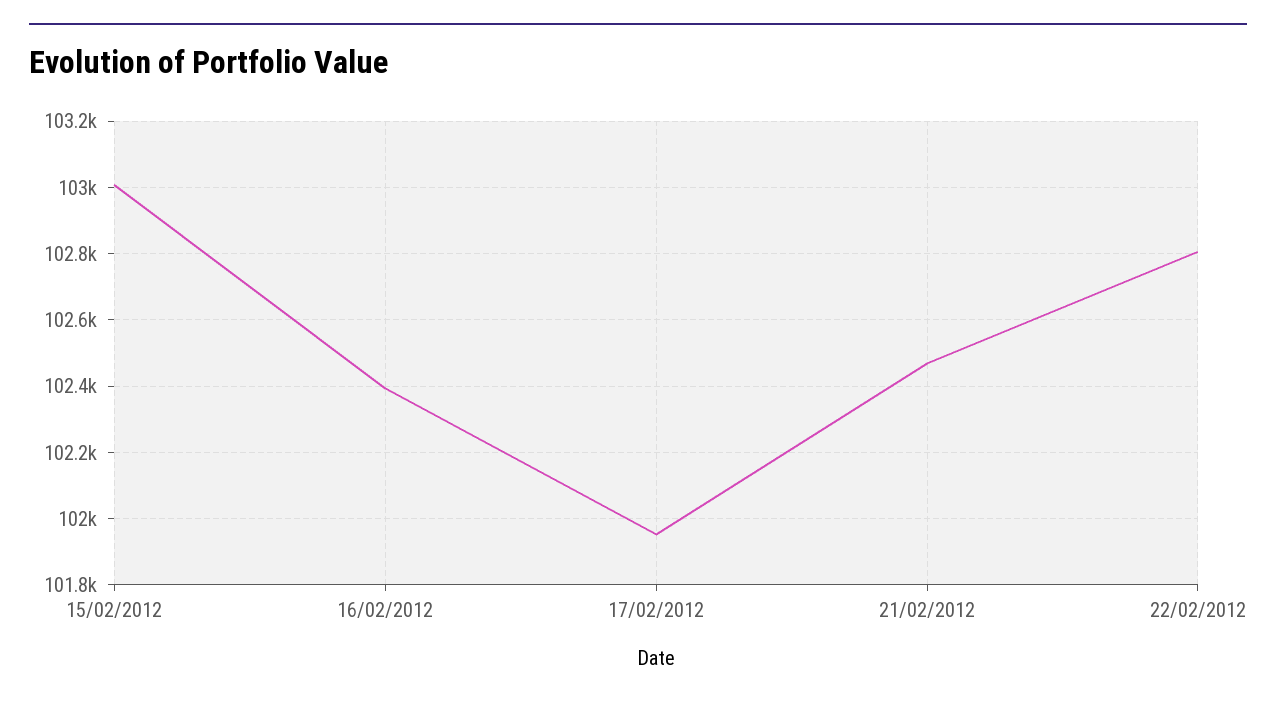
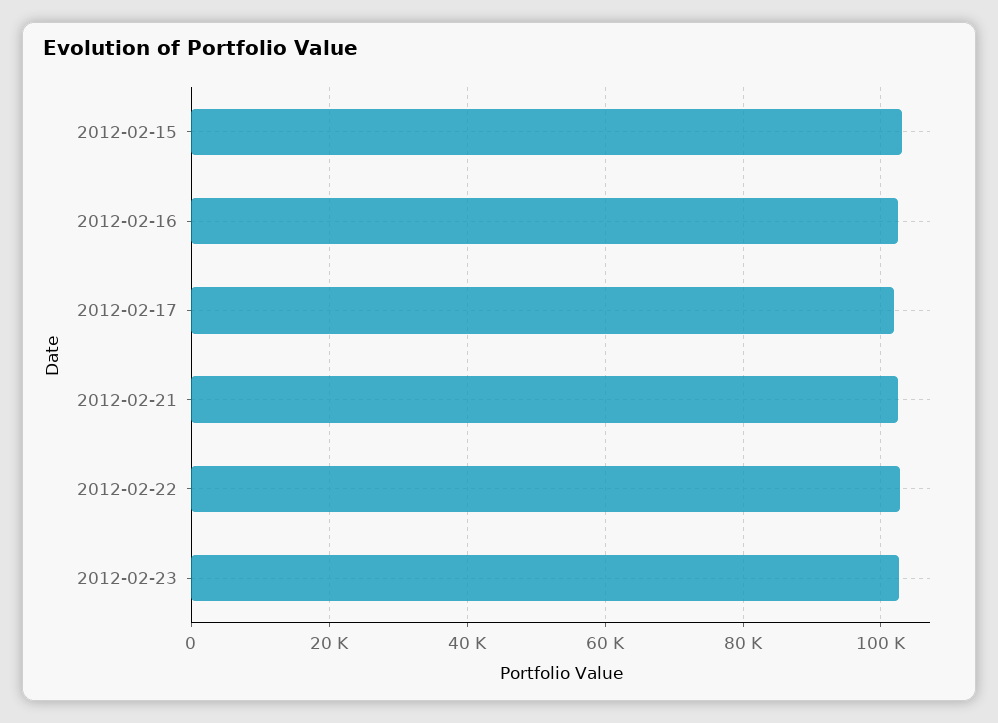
2012-02-23: none -> 102000

